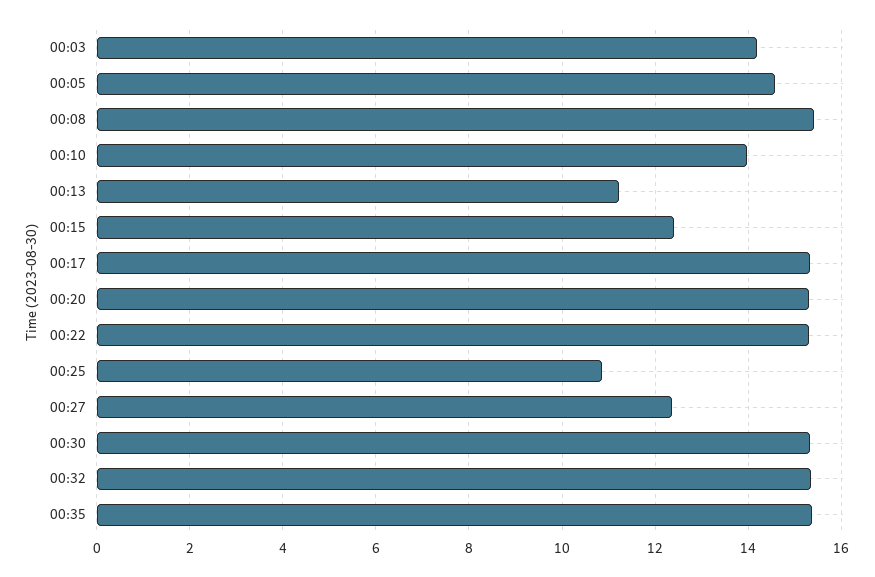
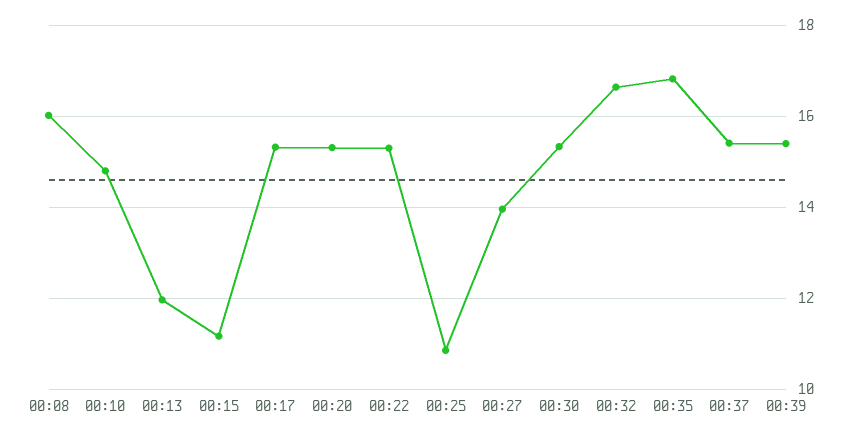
00:03: 14.2 -> none
00:05: 14.6 -> none
00:08: 15.4 -> 16
00:10: 14 -> 14.8
00:13: 11.2 -> 12
00:15: 12.4 -> 11.2
00:27: 12.4 -> 14
00:32: 15.4 -> 16.6
00:35: 15.4 -> 16.8
00:37: none -> 15.4
00:39: none -> 15.4

